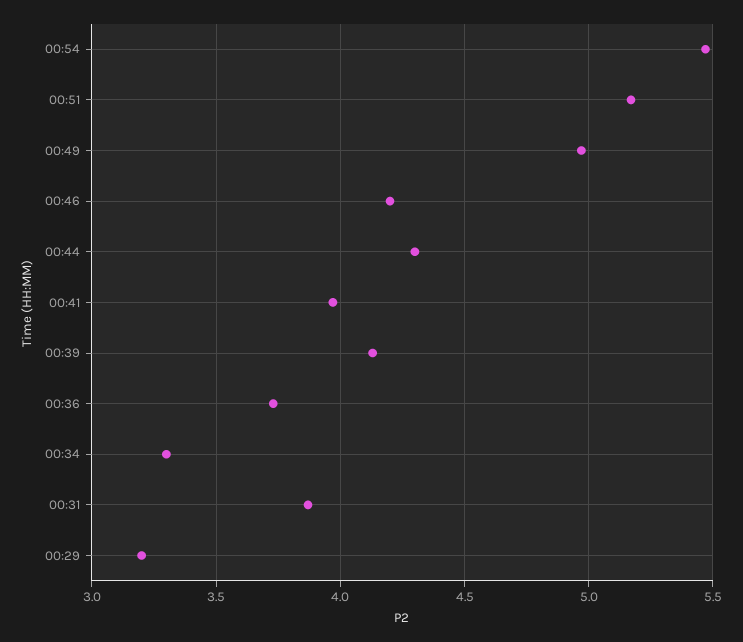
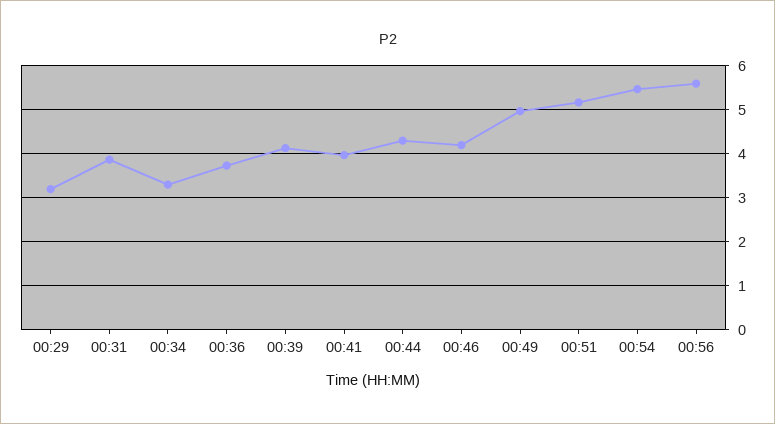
00:56: none -> 5.6

